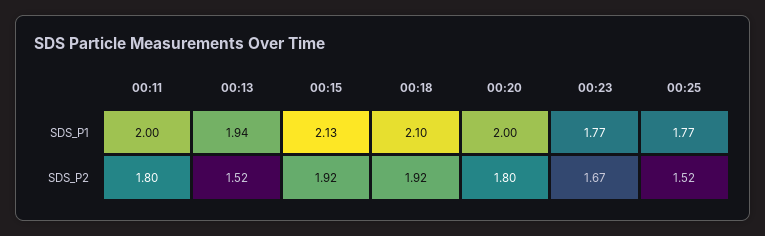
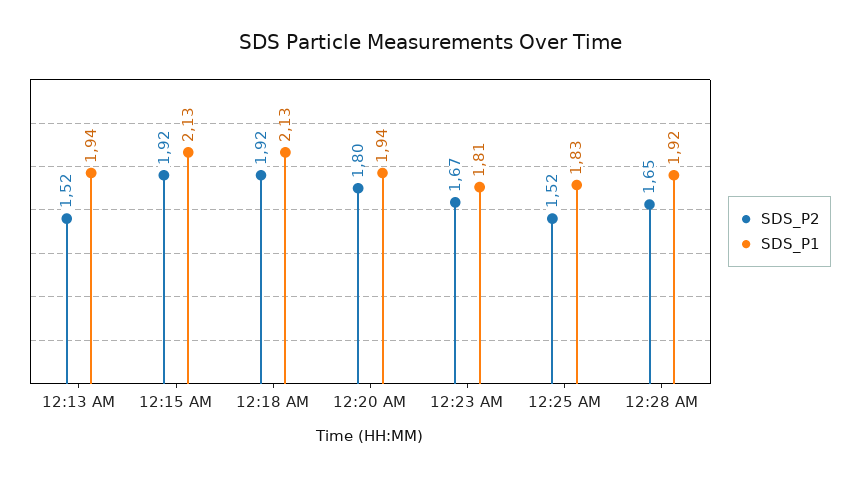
SDS_P1, 00:11: 2 -> none
SDS_P1, 00:18: 2.1 -> 2.13
SDS_P1, 00:20: 2 -> 1.94
SDS_P1, 00:23: 1.77 -> 1.81
SDS_P1, 00:25: 1.77 -> 1.83
SDS_P2, 00:11: 1.8 -> none
SDS_P2, 12:28 AM: none -> 1.65
SDS_P1, 12:28 AM: none -> 1.92

